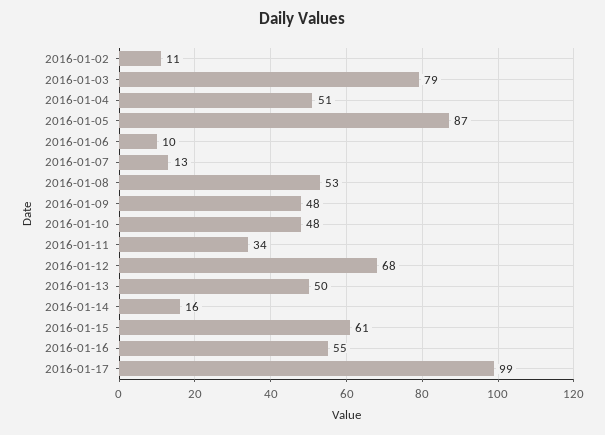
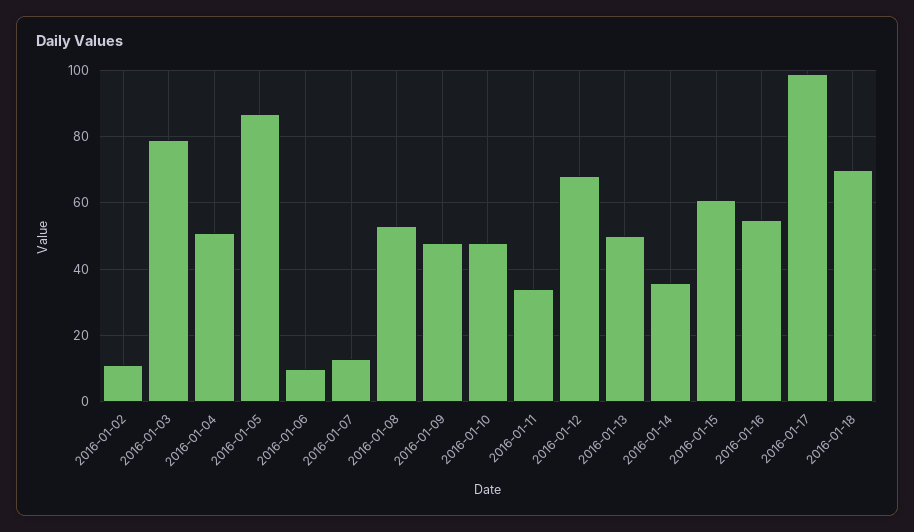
2016-01-14: 16 -> 35
2016-01-18: none -> 70

